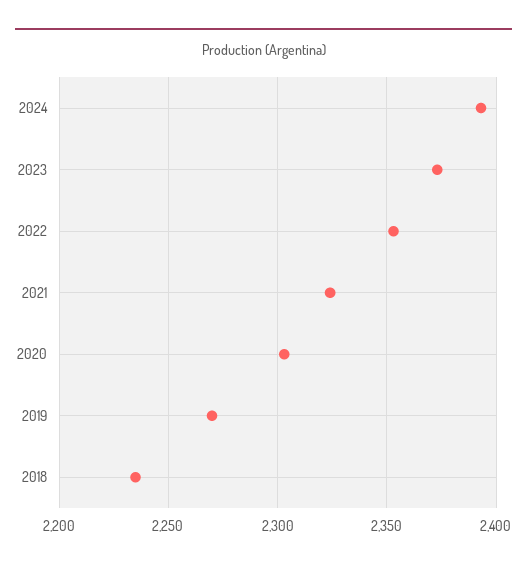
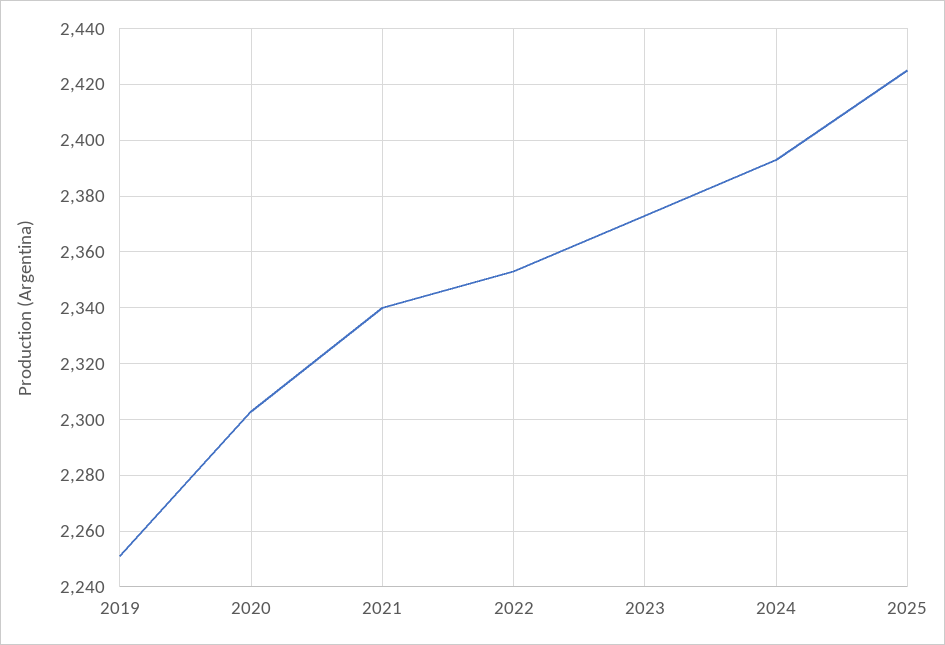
2021: 2325 -> 2340
2019: 2270 -> 2250
2018: 2235 -> none
2025: none -> 2425

